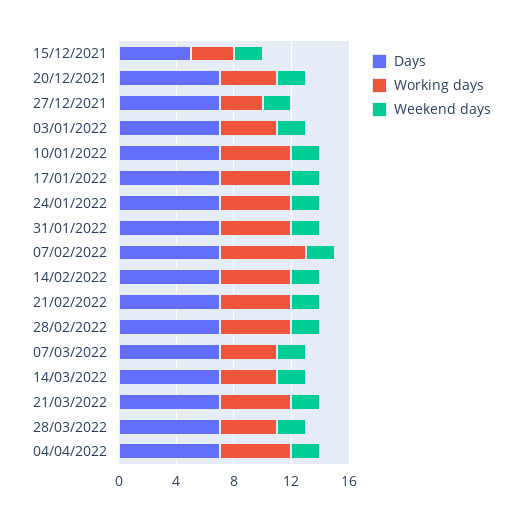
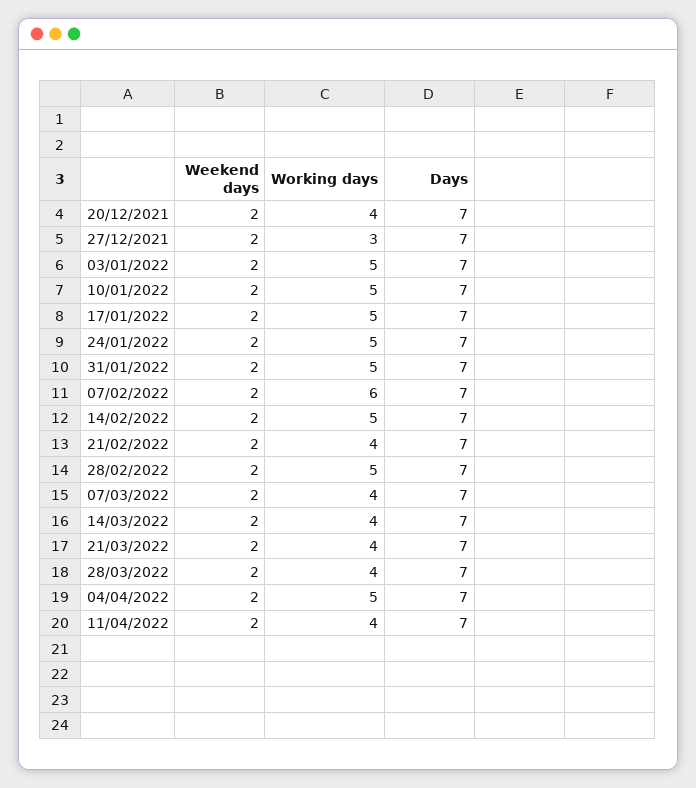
Days, 15/12/2021: 5 -> none
Working days, 15/12/2021: 3 -> none
Weekend days, 15/12/2021: 2 -> none
Working days, 03/01/2022: 4 -> 5
Working days, 21/02/2022: 5 -> 4
Working days, 21/03/2022: 5 -> 4
Weekend days, 11/04/2022: none -> 2
Working days, 11/04/2022: none -> 4
Days, 11/04/2022: none -> 7

